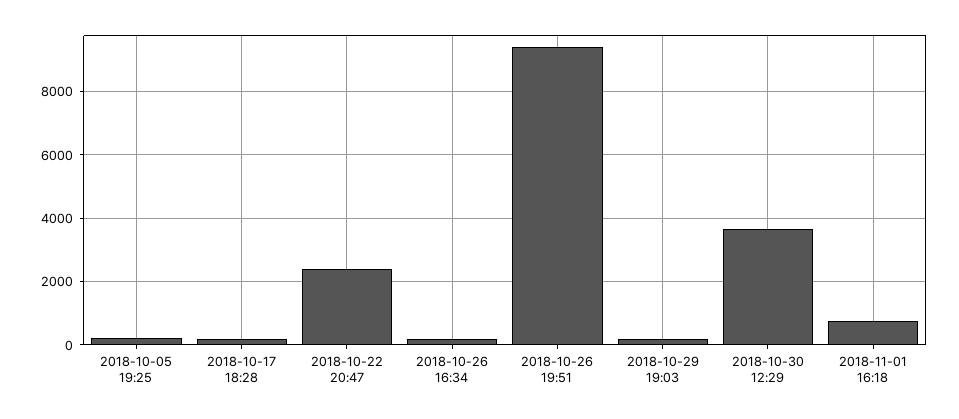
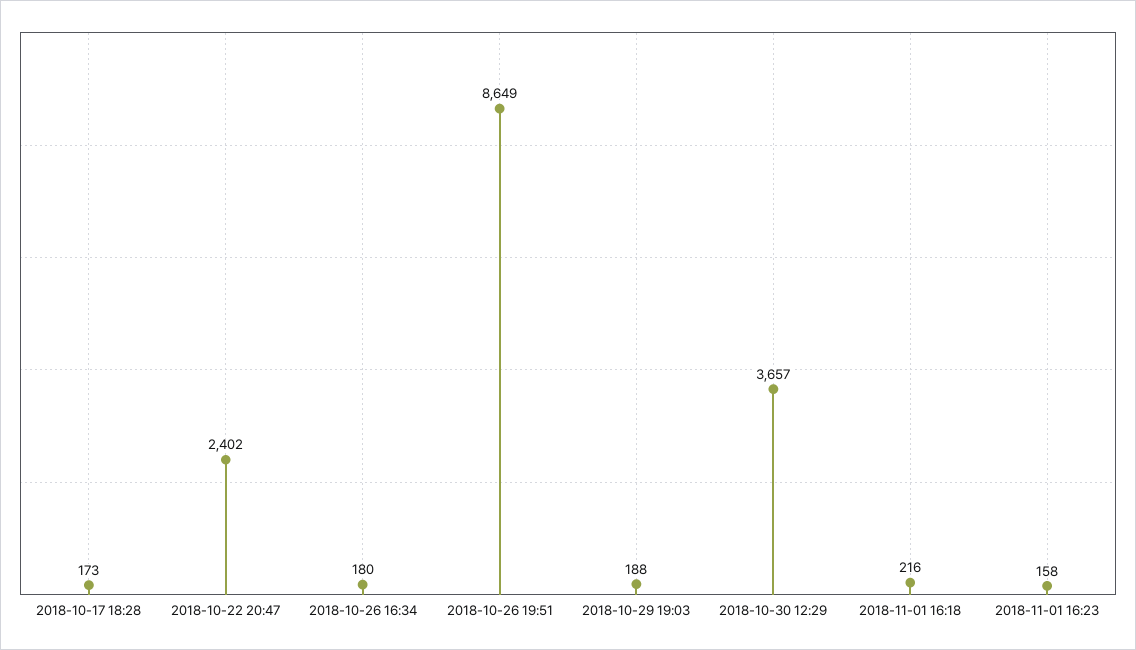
2018-10-05 19:25: 200 -> none
2018-10-26 19:51: 9400 -> 8649
2018-11-01 16:18: 800 -> 216
2018-11-01 16:23: none -> 158

